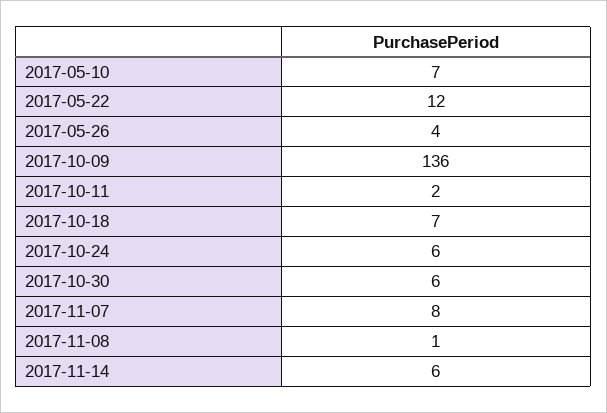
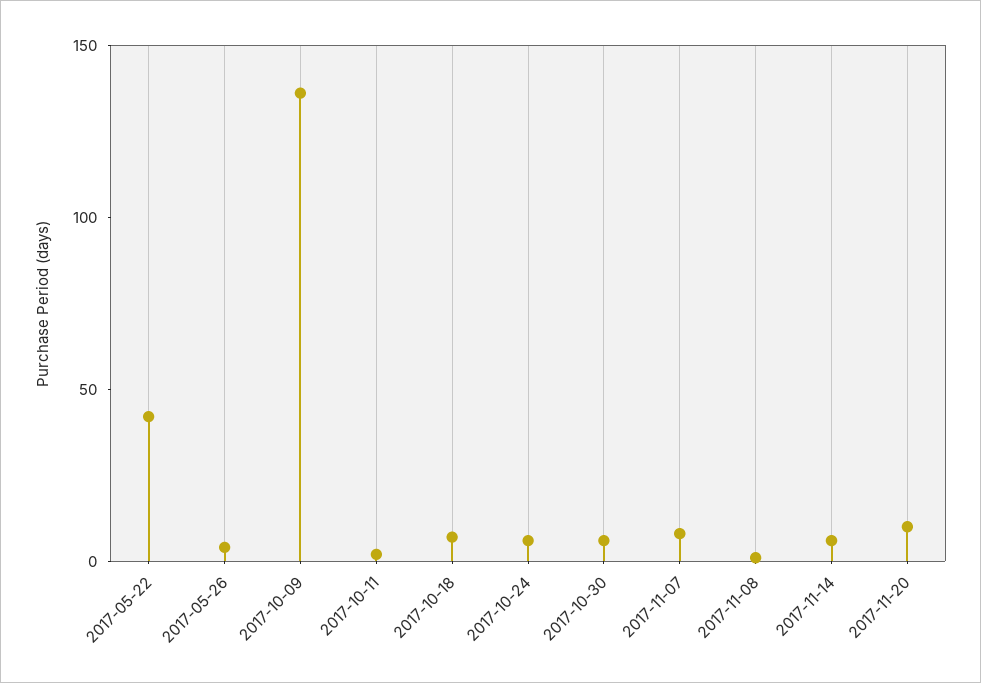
2017-05-10: 7 -> none
2017-05-22: 12 -> 40
2017-11-20: none -> 10

